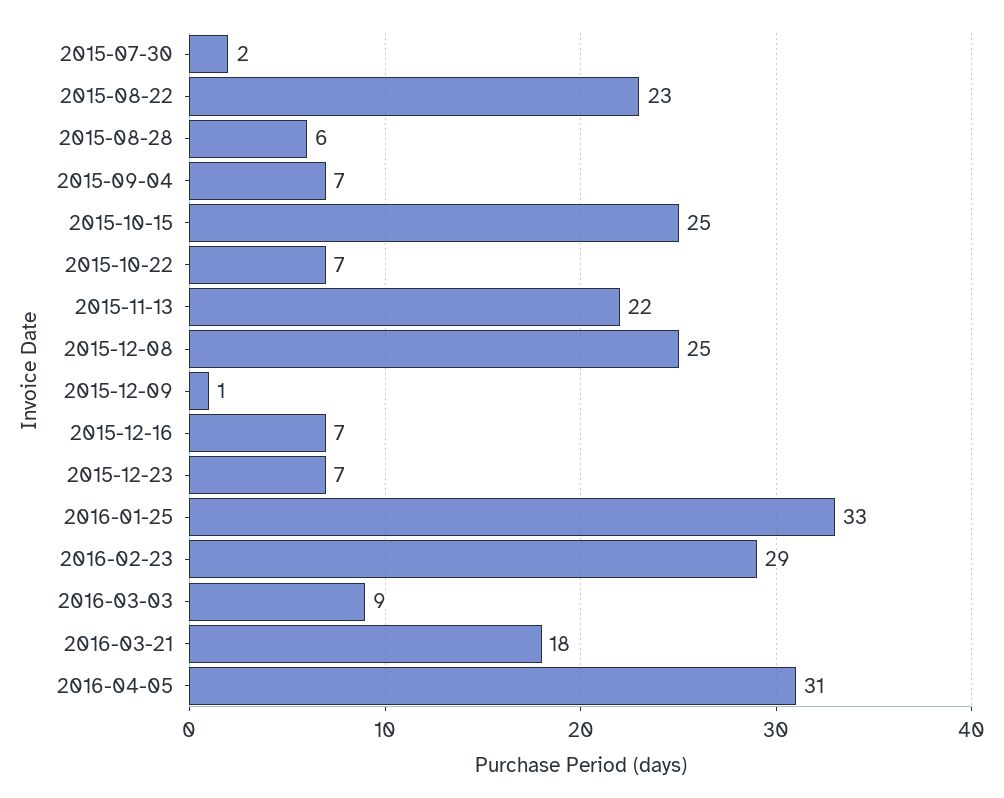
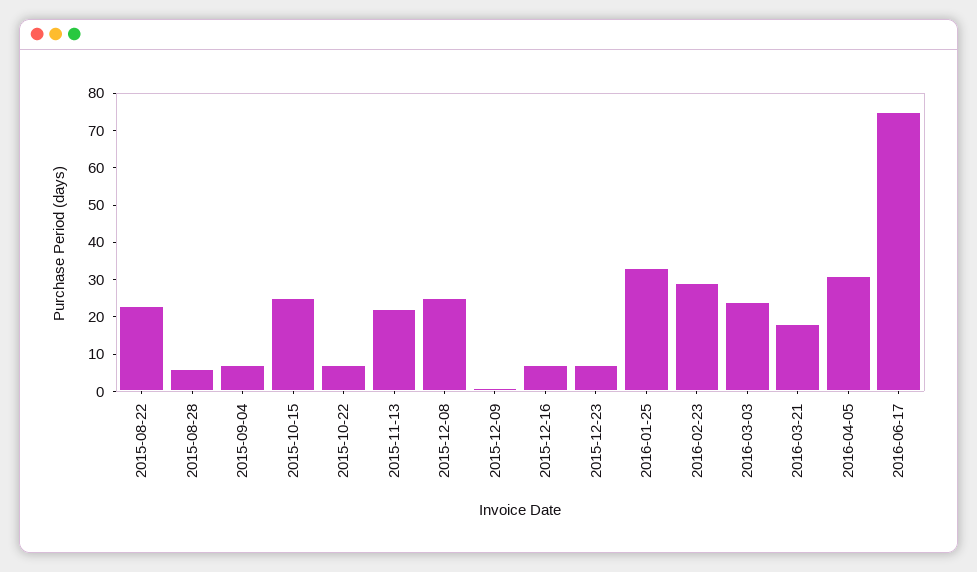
2015-07-30: 2 -> none
2016-03-03: 9 -> 25
2016-06-17: none -> 75

